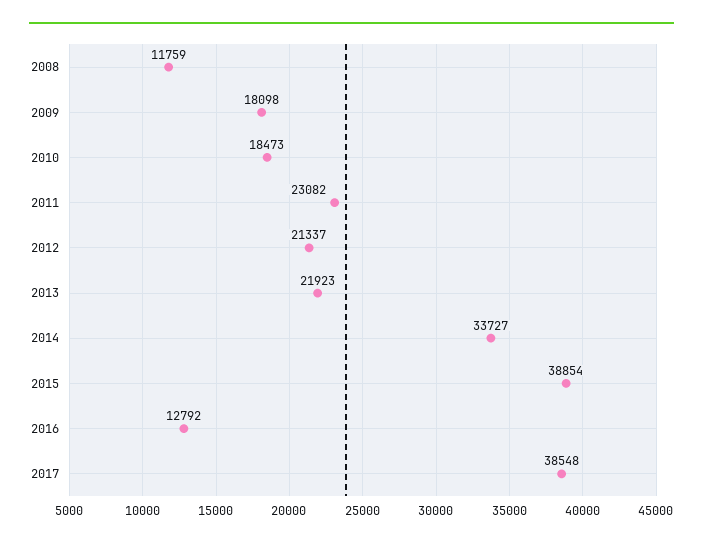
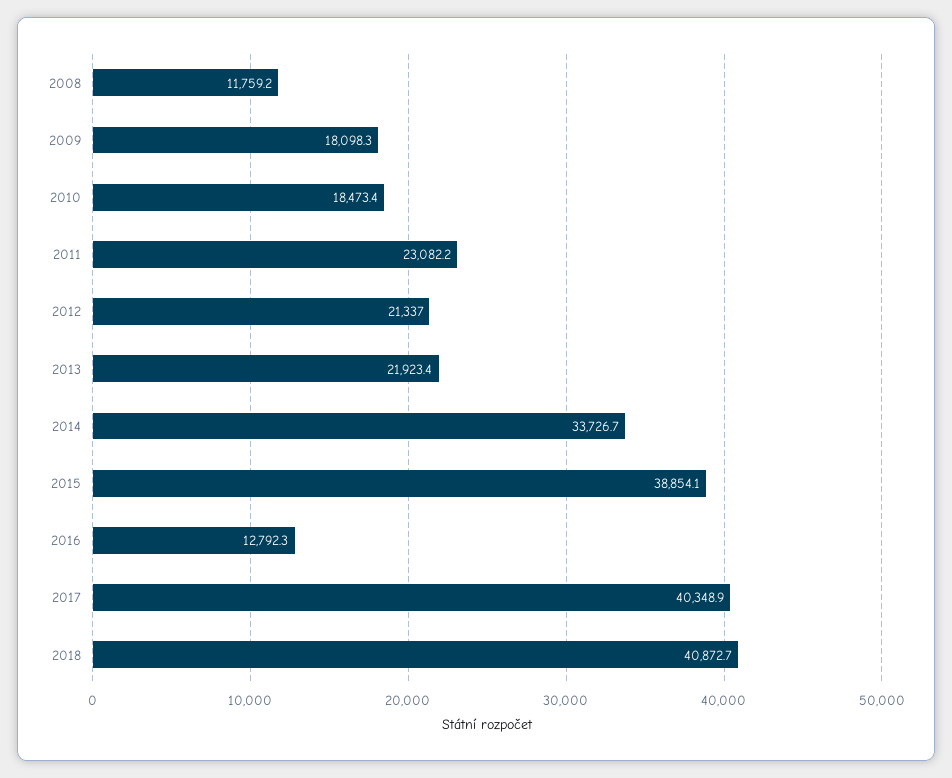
2017: 38548 -> 40348.9
2018: none -> 40872.7

